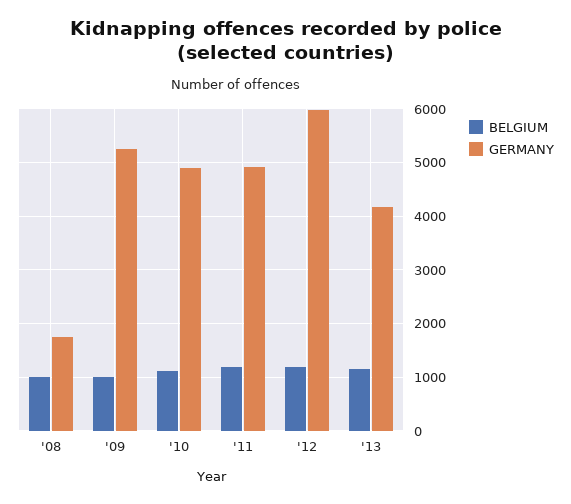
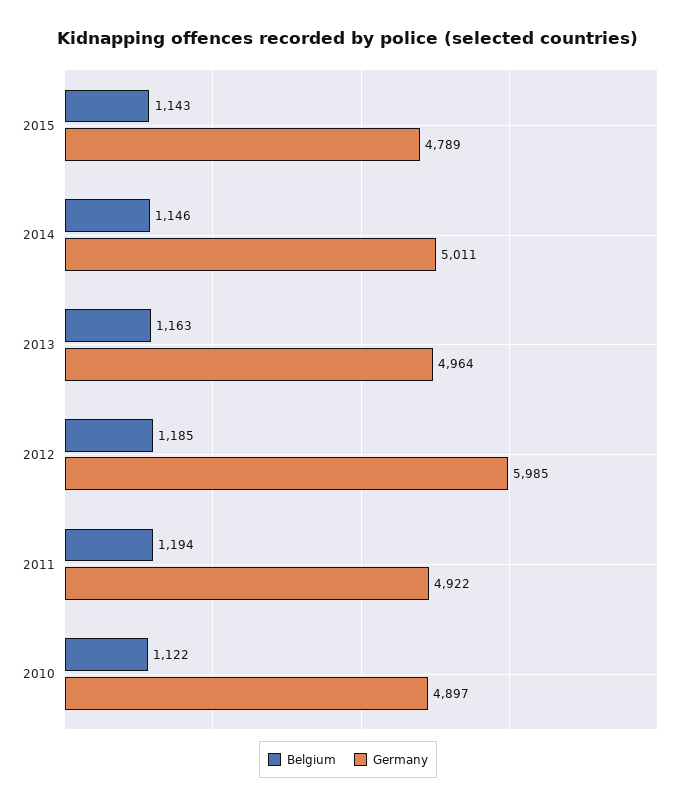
BELGIUM, '08: 1000 -> none
GERMANY, '08: 1800 -> none
BELGIUM, '09: 1000 -> none
GERMANY, '09: 5200 -> none
GERMANY, '13: 4200 -> 4964
BELGIUM, 2015: none -> 1143
GERMANY, 2015: none -> 4789
BELGIUM, 2014: none -> 1146
GERMANY, 2014: none -> 5011

